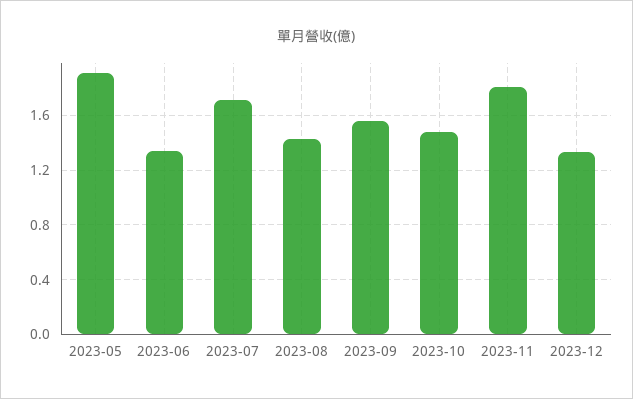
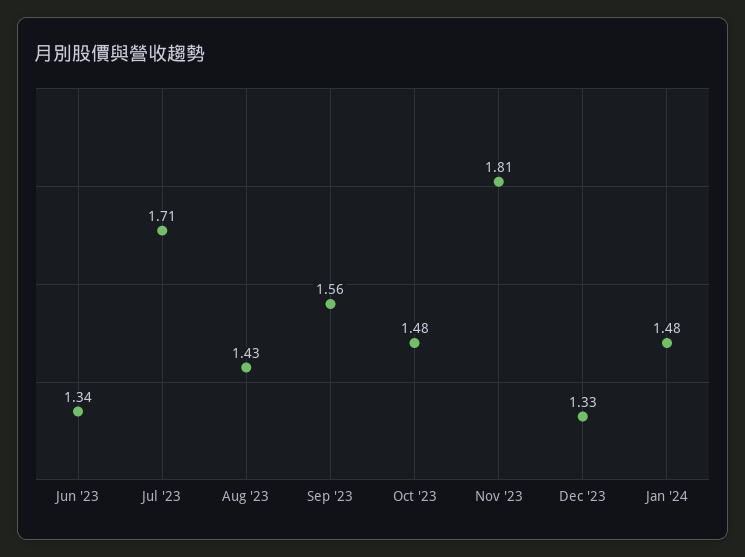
2023-05: 1.9 -> none
Jan '24: none -> 1.48

